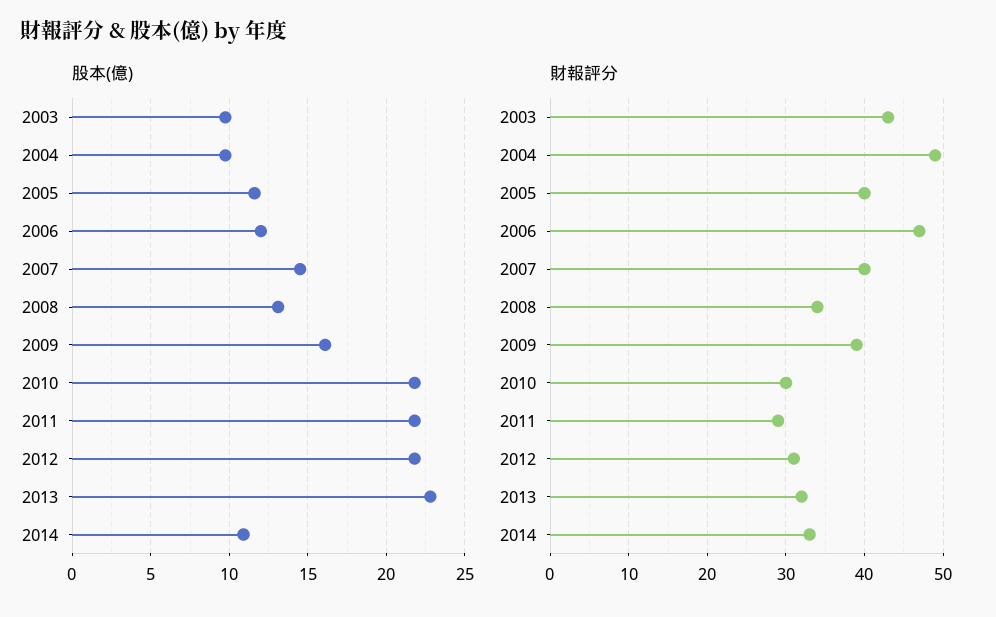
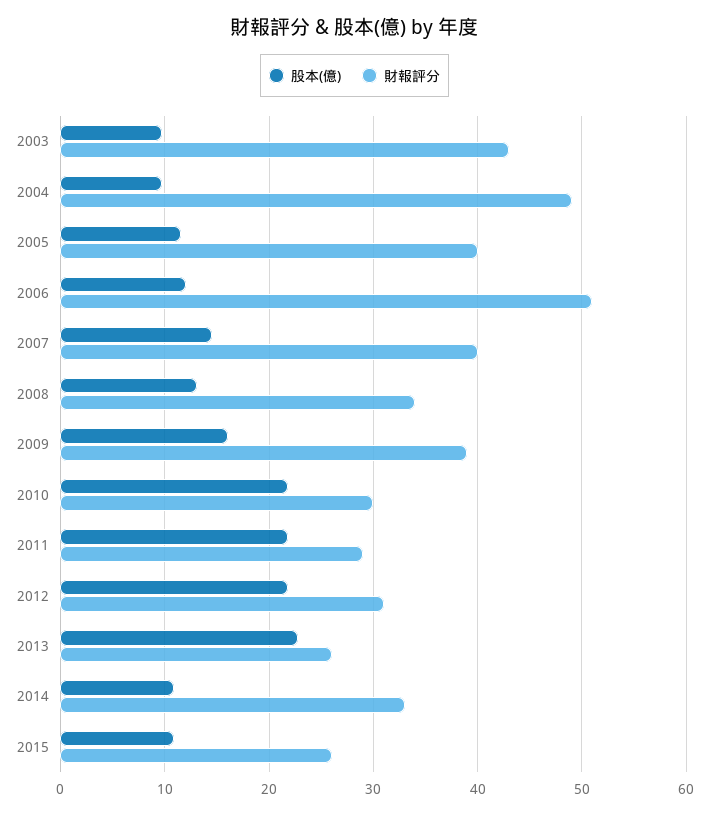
財報評分, 2006: 47 -> 51
財報評分, 2013: 32 -> 26
股本(億), 2015: none -> 11
財報評分, 2015: none -> 26

